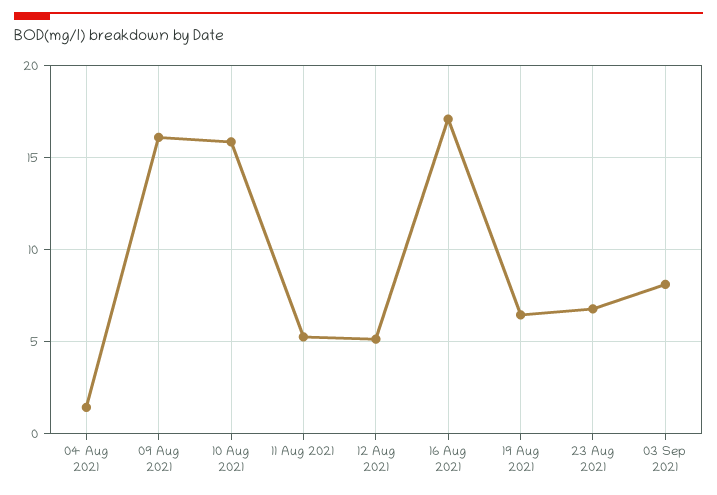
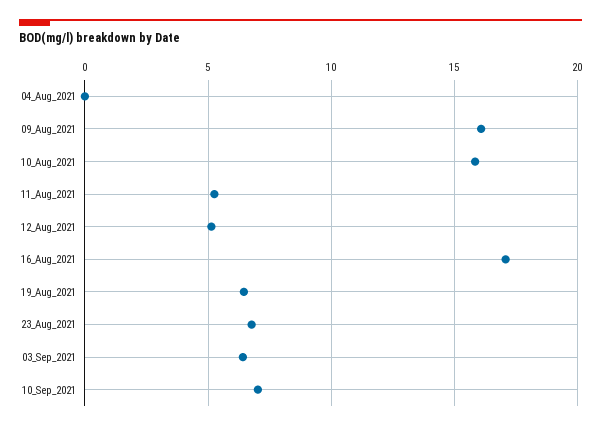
04 Aug 2021: 1.5 -> 0
03 Sep 2021: 8 -> 6.5
10_Sep_2021: none -> 7

